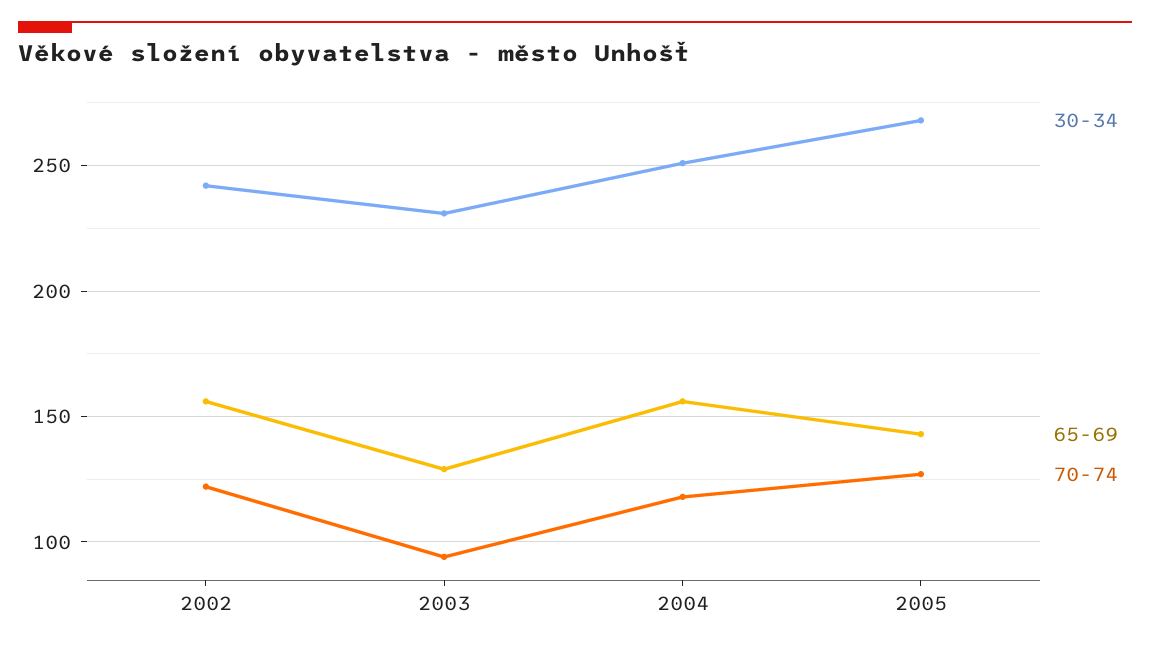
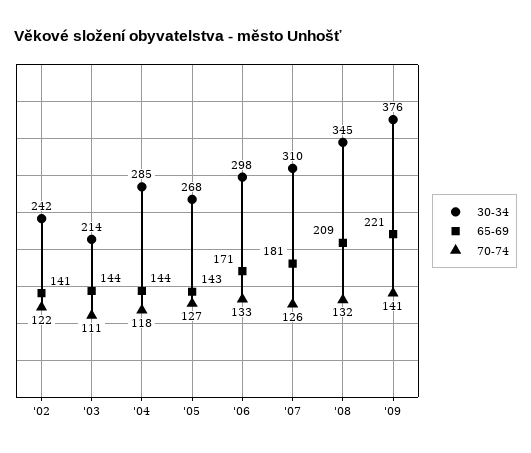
65-69, 2002: 155 -> 141
30-34, 2003: 230 -> 214
65-69, 2003: 130 -> 144
70-74, 2003: 95 -> 111
30-34, 2004: 250 -> 285
65-69, 2004: 155 -> 144
30-34, '06: none -> 298
65-69, '06: none -> 171
70-74, '06: none -> 133
30-34, '07: none -> 310
65-69, '07: none -> 181
70-74, '07: none -> 126
30-34, '08: none -> 345
65-69, '08: none -> 209
70-74, '08: none -> 132
30-34, '09: none -> 376
65-69, '09: none -> 221
70-74, '09: none -> 141

